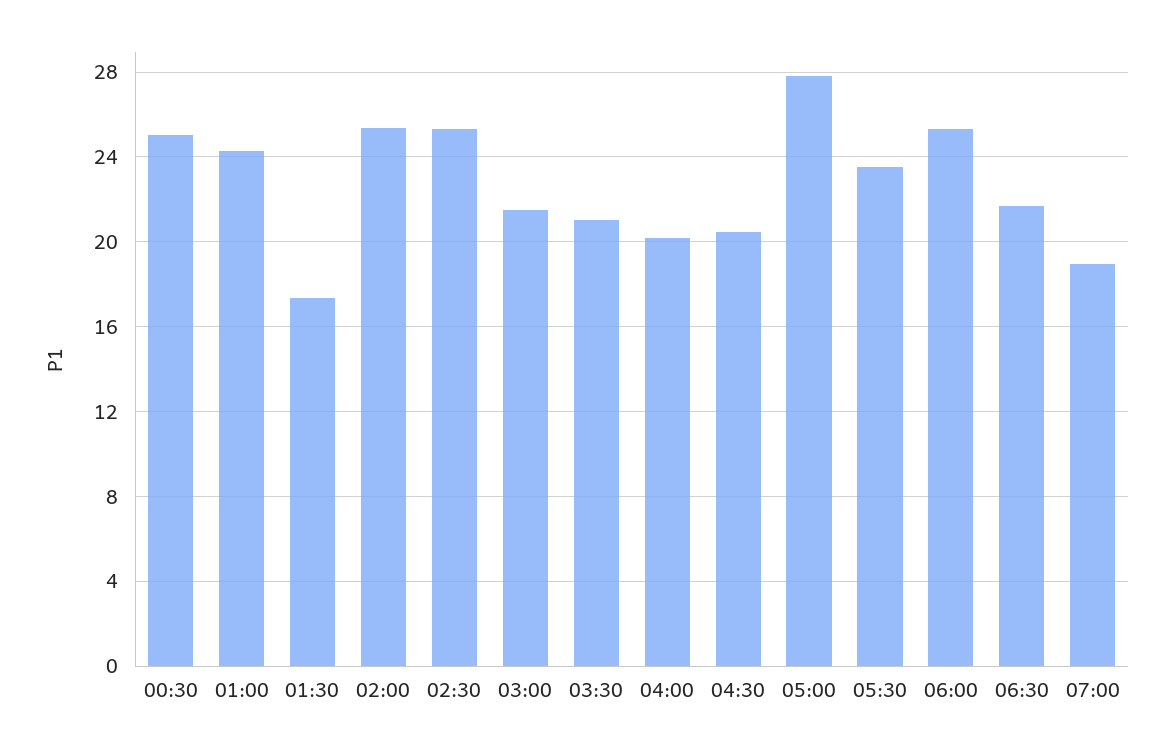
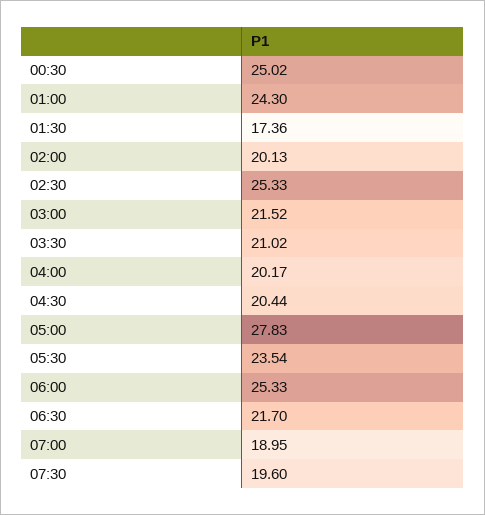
02:00: 25.5 -> 20.13
07:30: none -> 19.6

